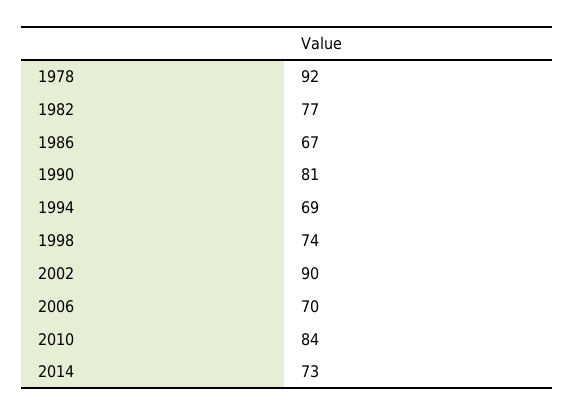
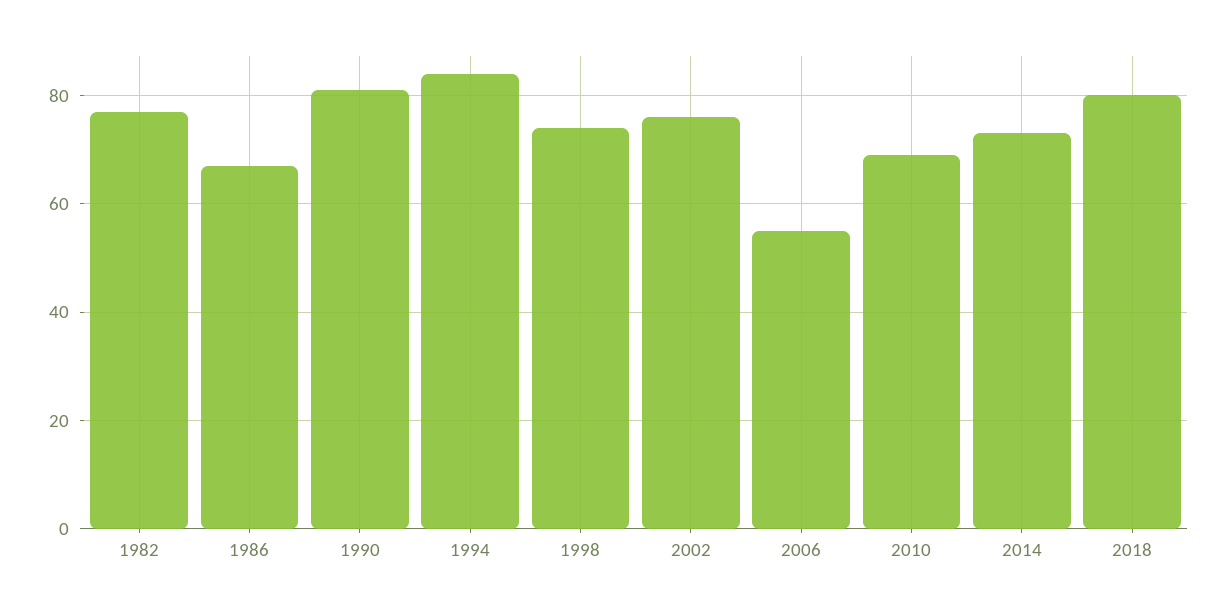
1978: 92 -> none
1994: 69 -> 85
2002: 90 -> 75
2006: 70 -> 55
2010: 84 -> 70
2018: none -> 80

